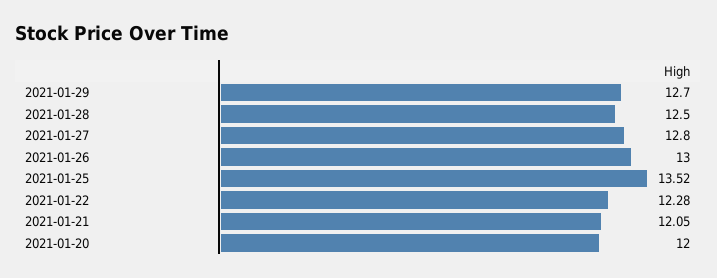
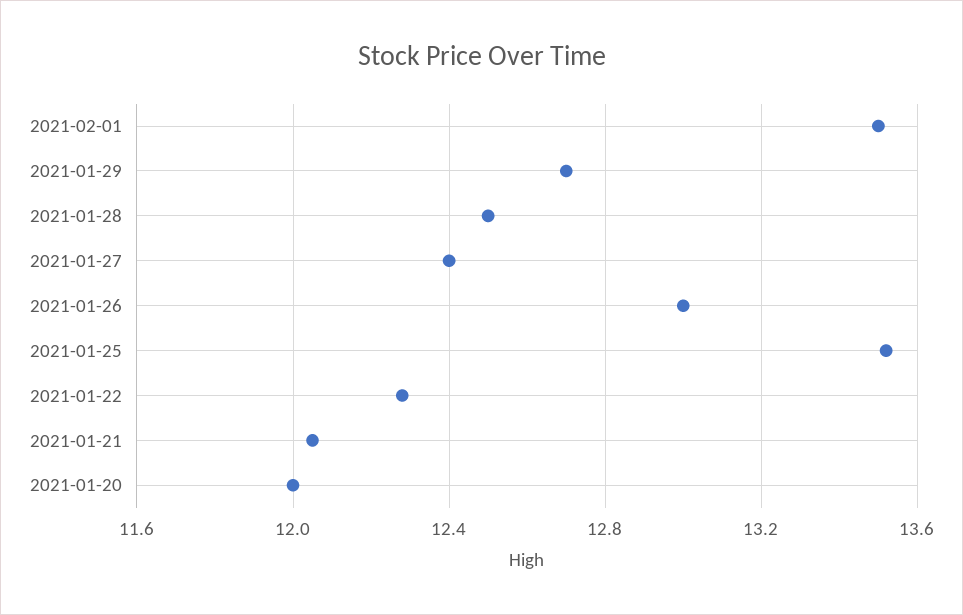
2021-01-27: 12.8 -> 12.4
2021-02-01: none -> 13.5

